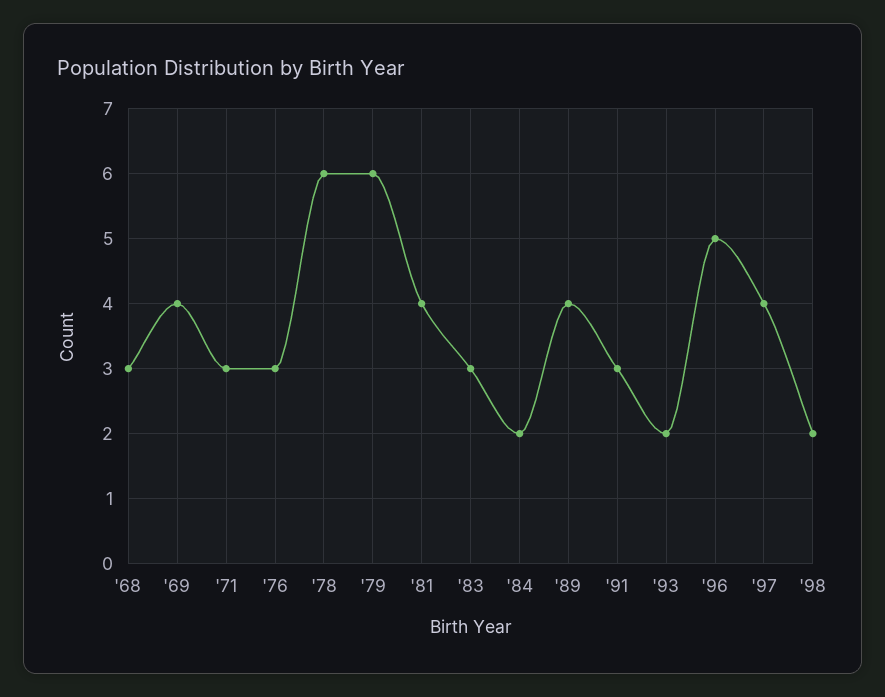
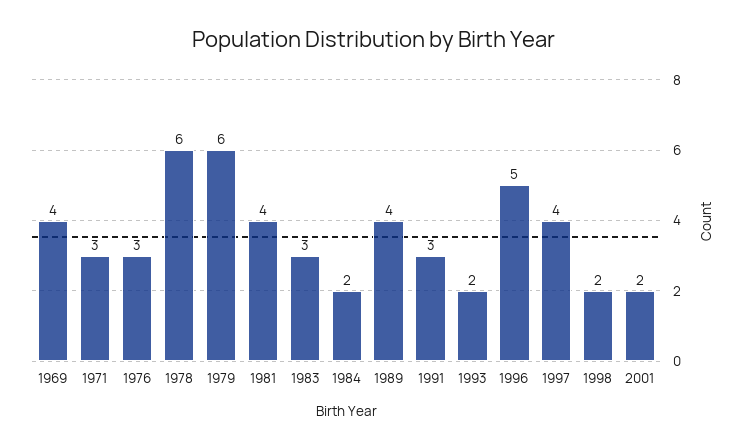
'68: 3 -> none
2001: none -> 2

